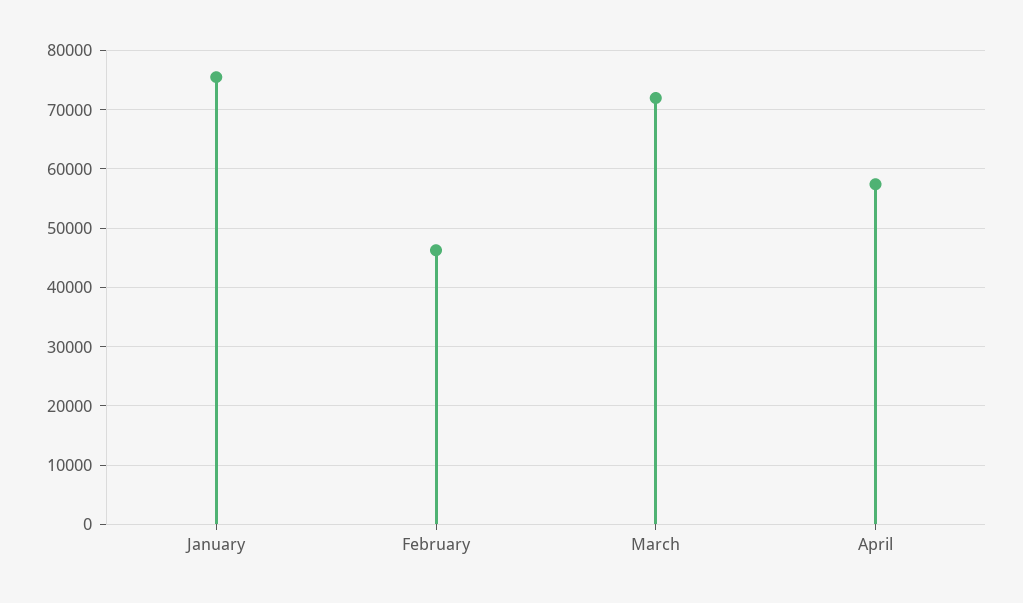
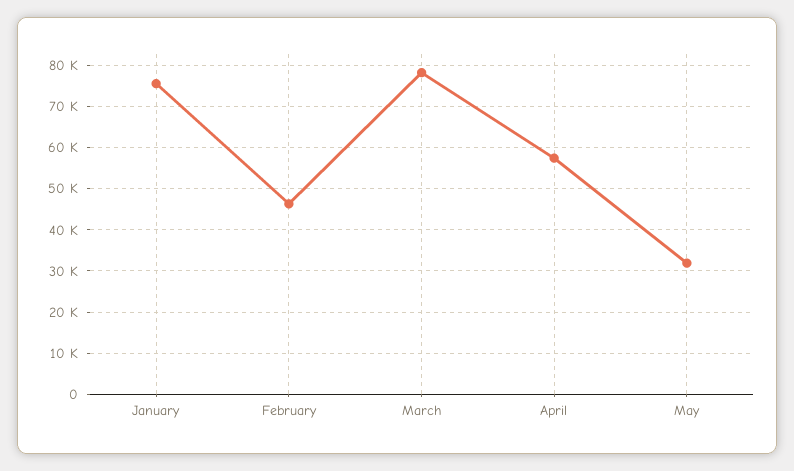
March: 72000 -> 78000
May: none -> 32000

